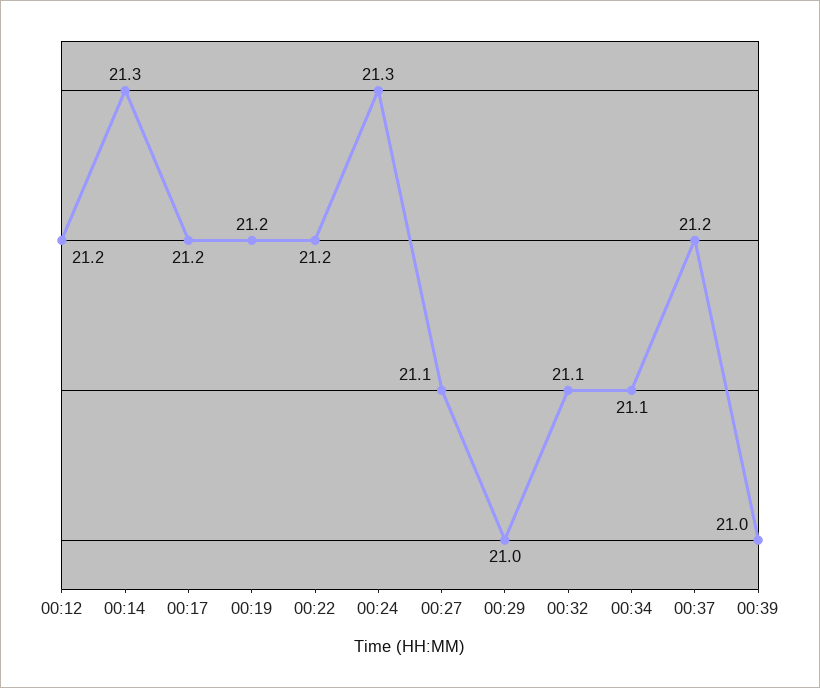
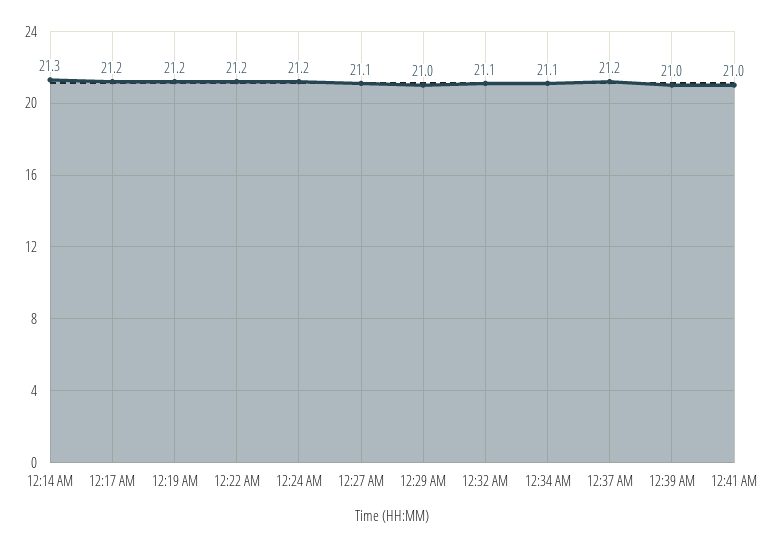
00:12: 21.2 -> none
00:24: 21.3 -> 21.2
12:41 AM: none -> 21

